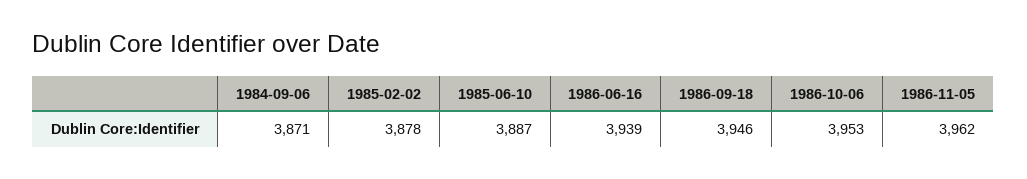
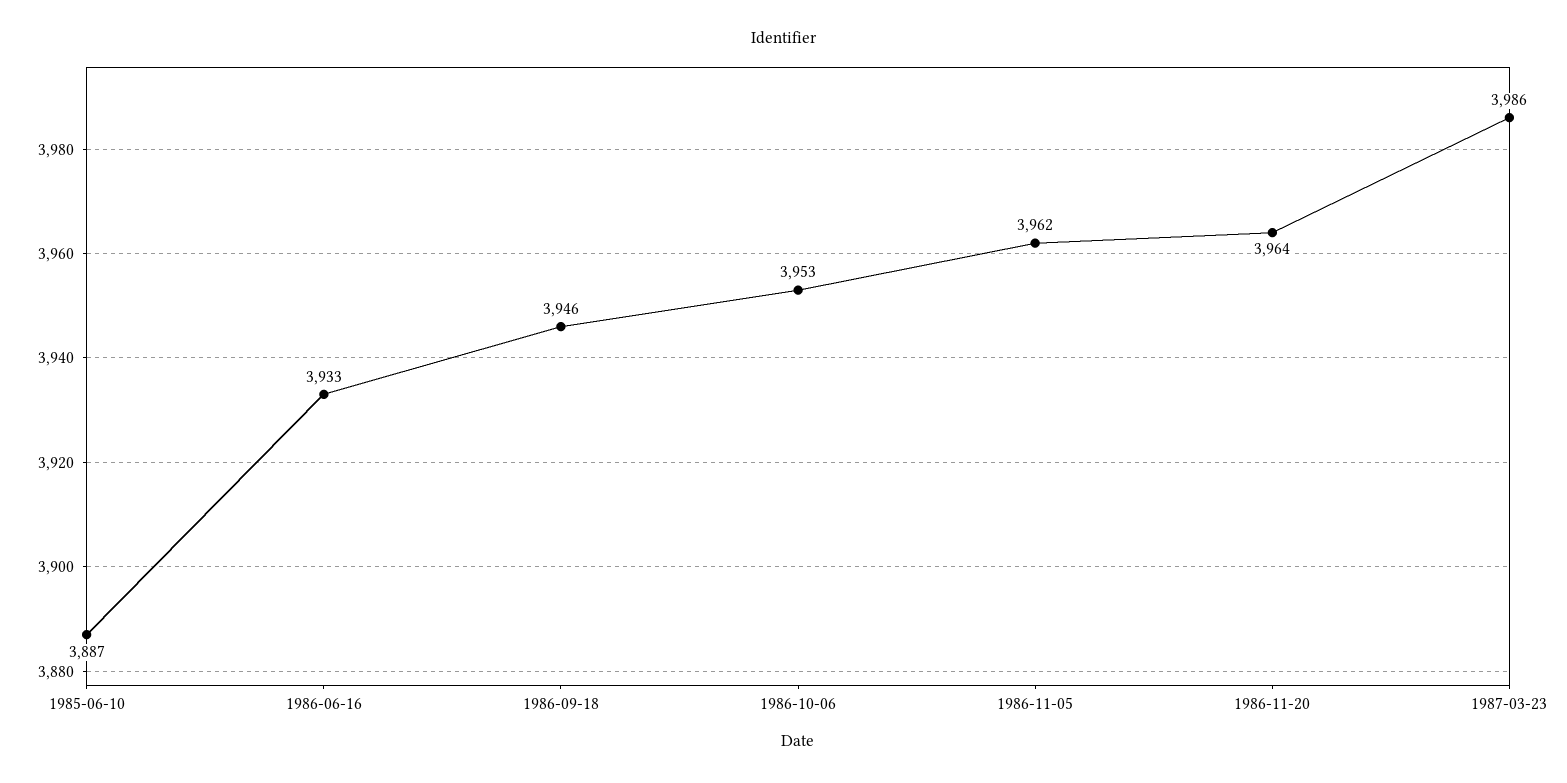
1984-09-06: 3871 -> none
1985-02-02: 3878 -> none
1986-06-16: 3939 -> 3933
1986-11-20: none -> 3964
1987-03-23: none -> 3986

